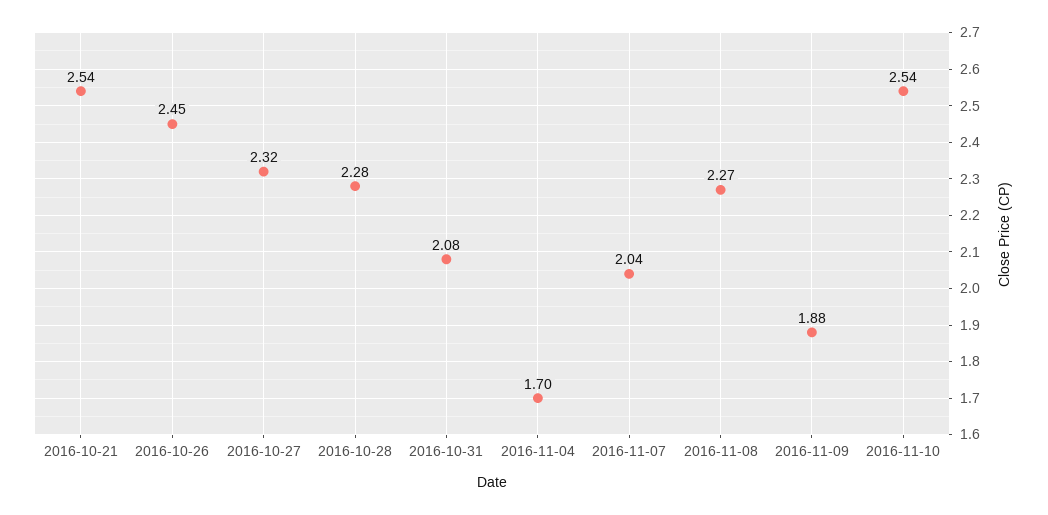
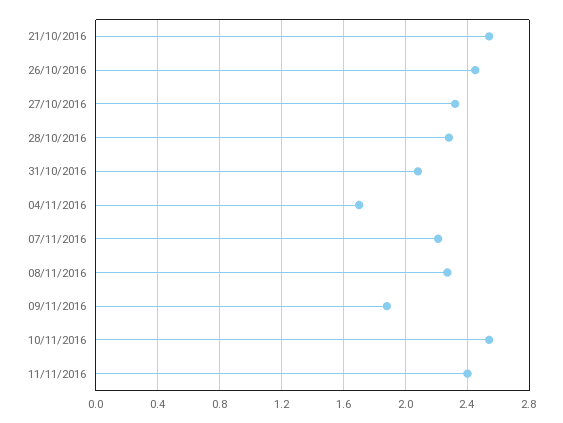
2016-11-07: 2.04 -> 2.2
11/11/2016: none -> 2.4

